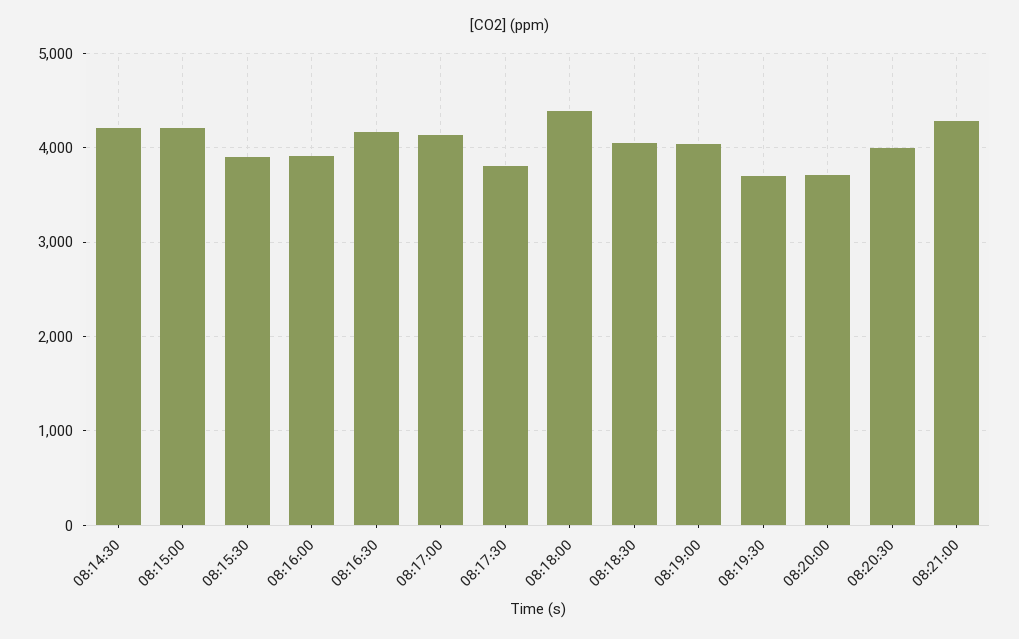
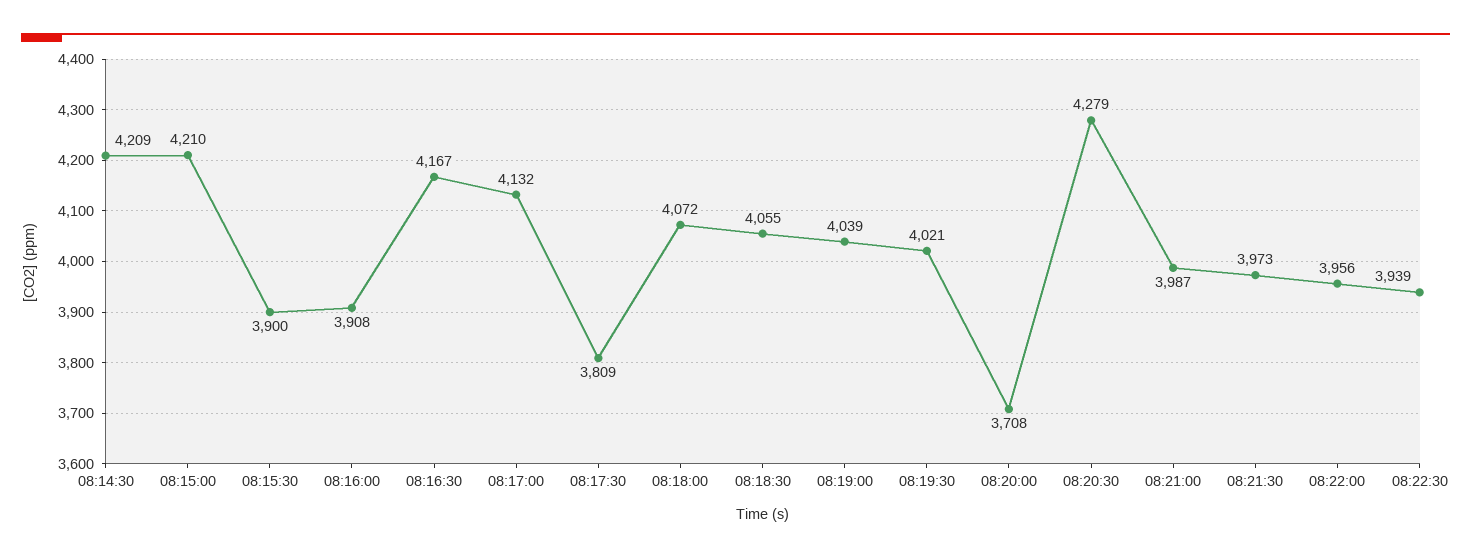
08:18:00: 4400 -> 4072
08:19:30: 3700 -> 4021
08:20:30: 4000 -> 4279
08:21:00: 4300 -> 3987
08:21:30: none -> 3973
08:22:00: none -> 3956
08:22:30: none -> 3939

